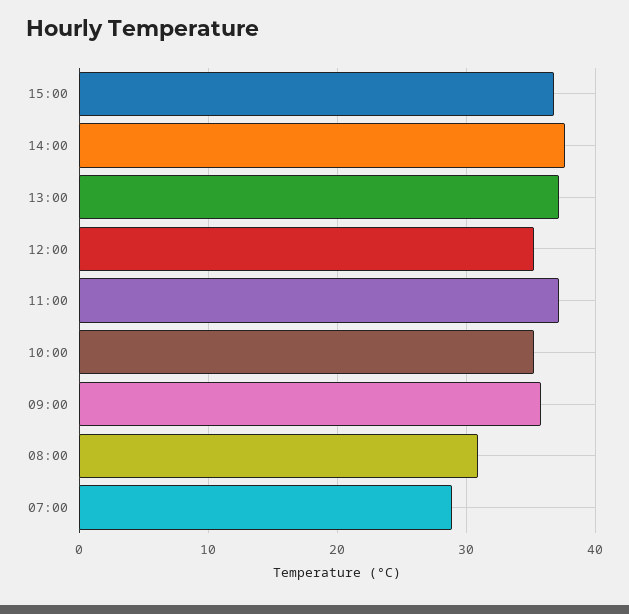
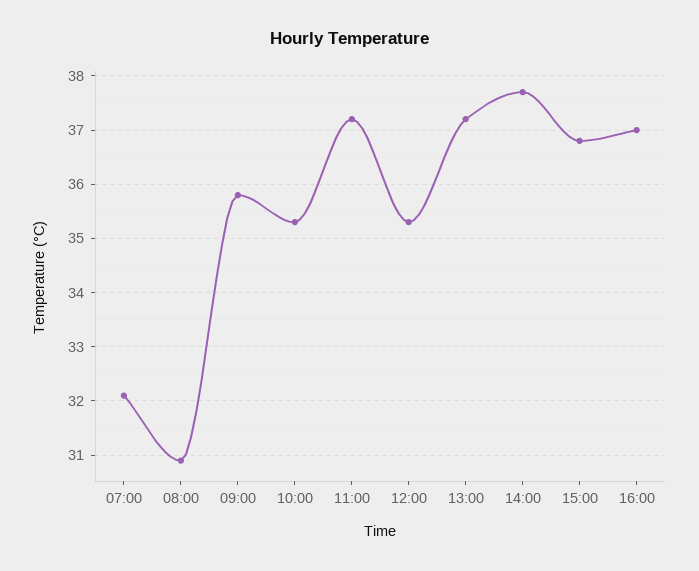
07:00: 29 -> 32
16:00: none -> 37

